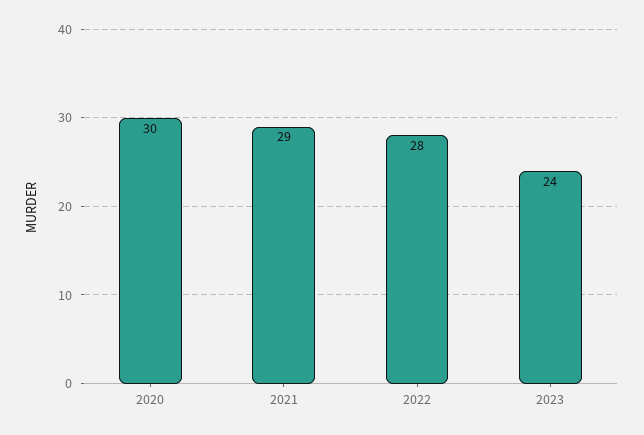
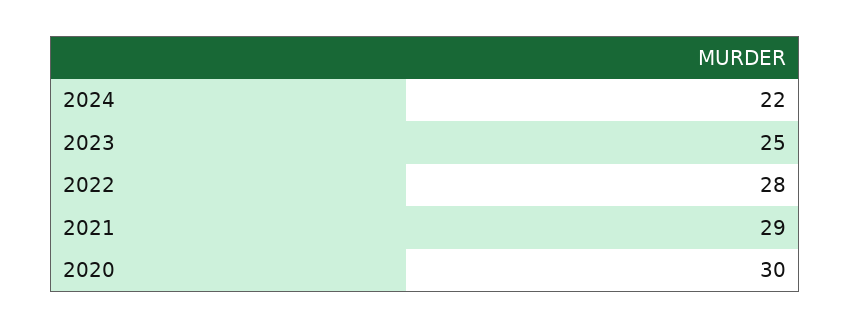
2023: 24 -> 25
2024: none -> 22

